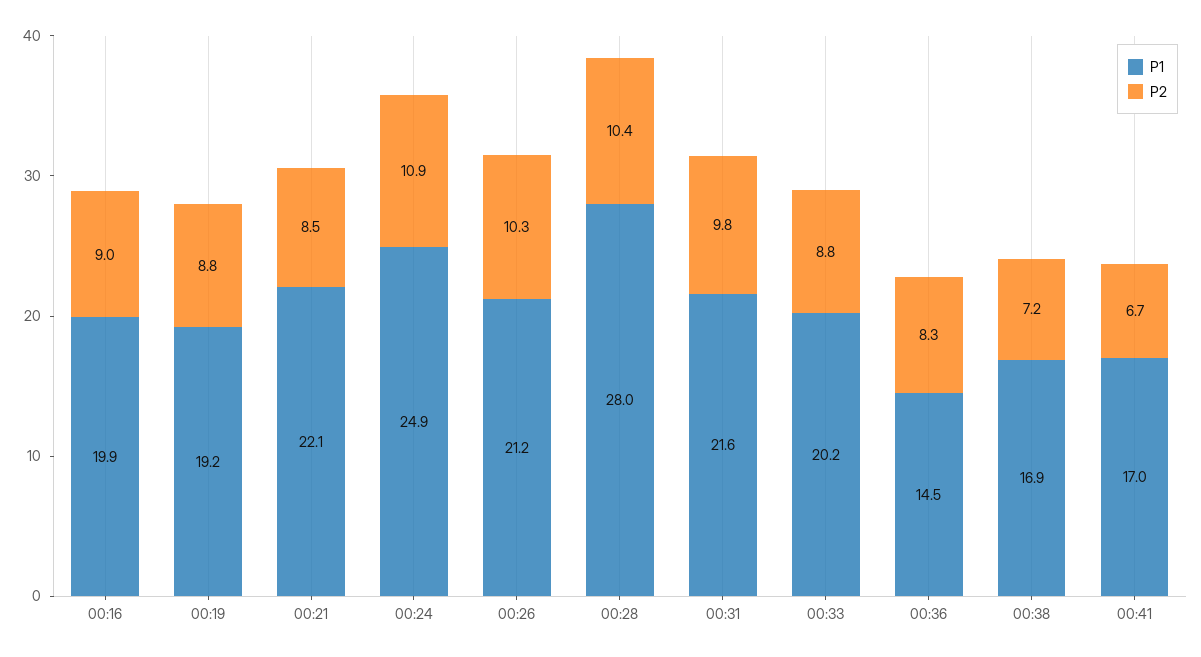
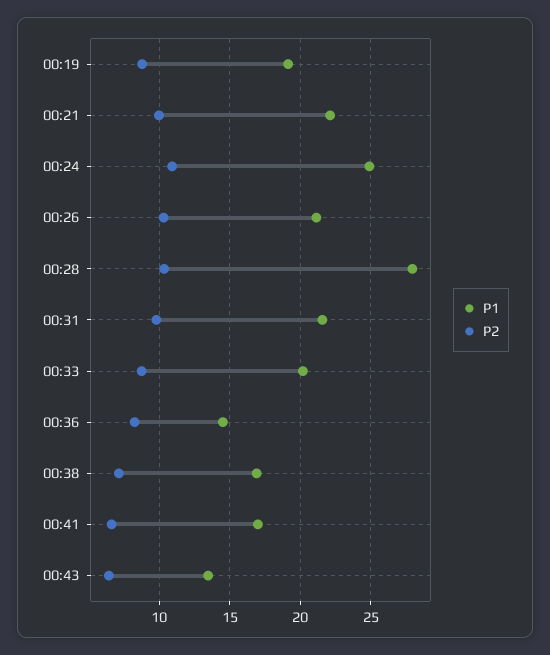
P1, 00:16: 19.9 -> none
P2, 00:16: 9 -> none
P2, 00:21: 8.5 -> 10
P1, 00:43: none -> 13.5
P2, 00:43: none -> 6.5

